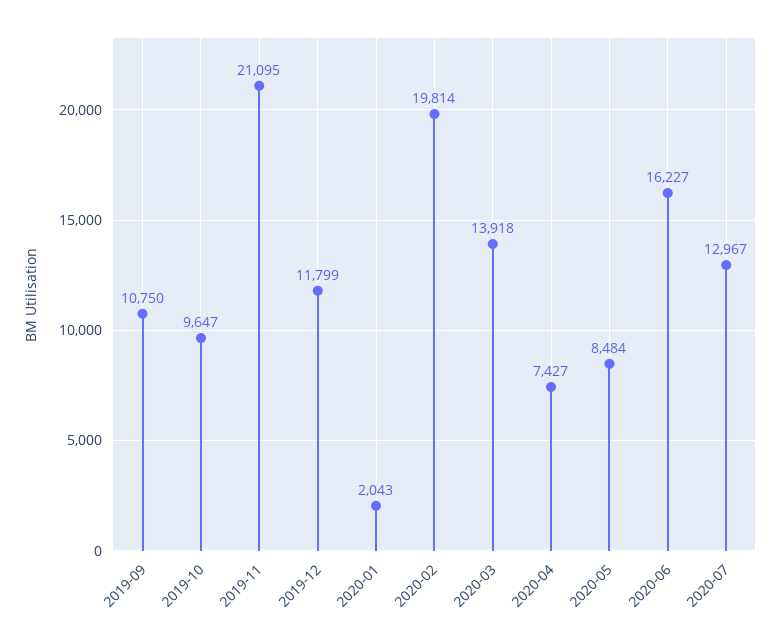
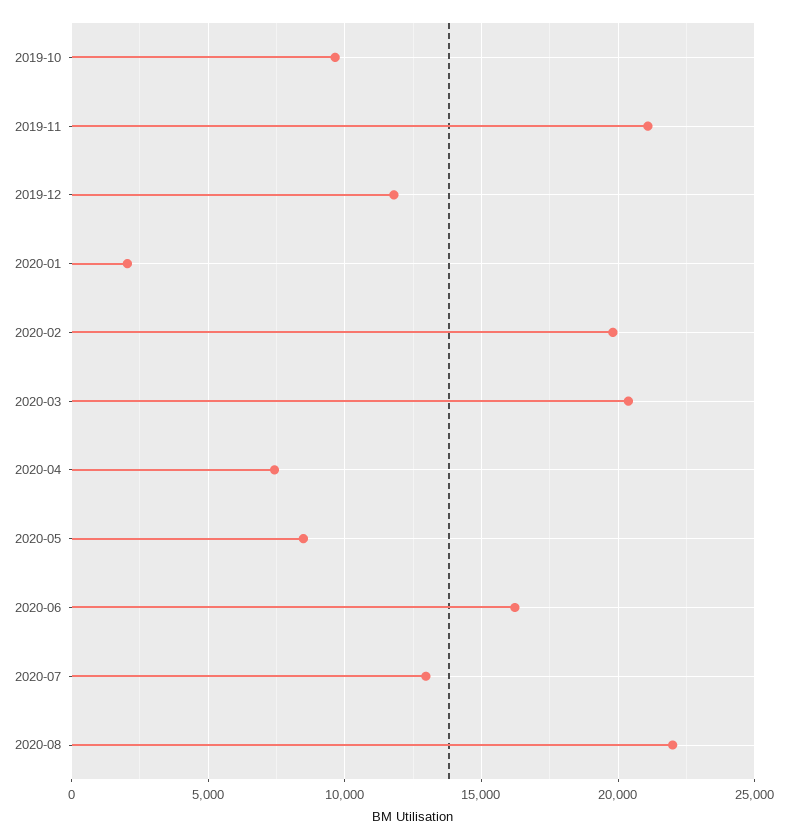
2019-09: 10750 -> none
2020-03: 13918 -> 20500
2020-08: none -> 22000

